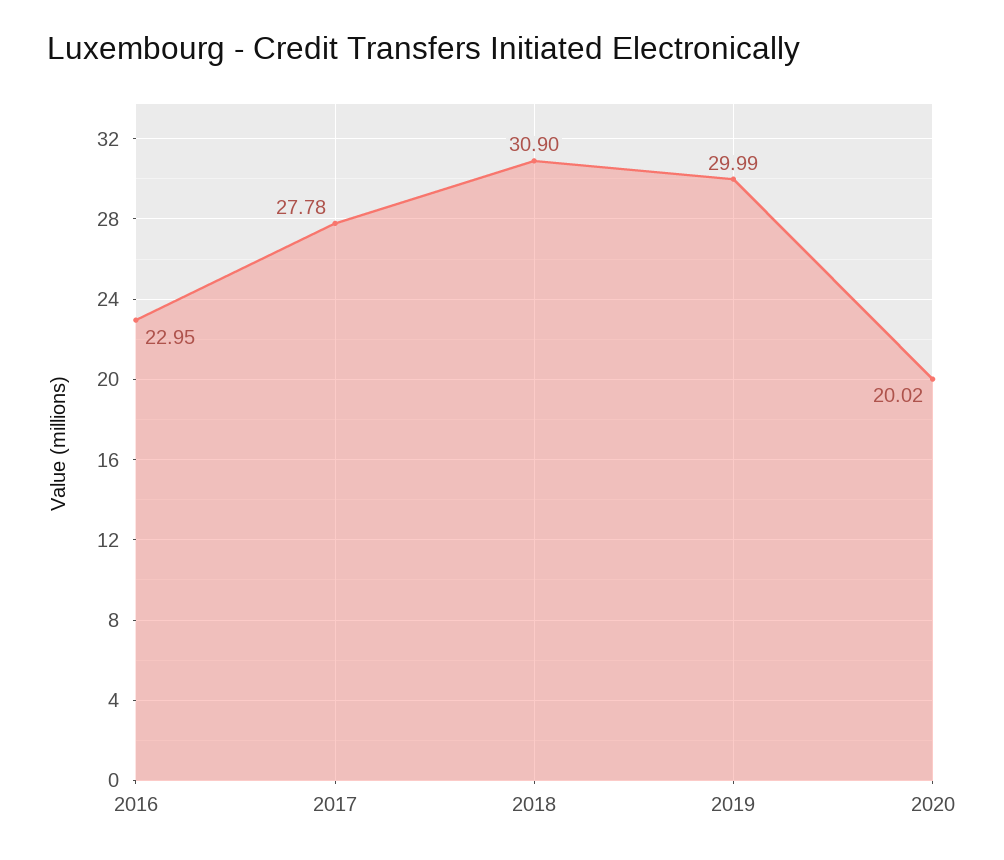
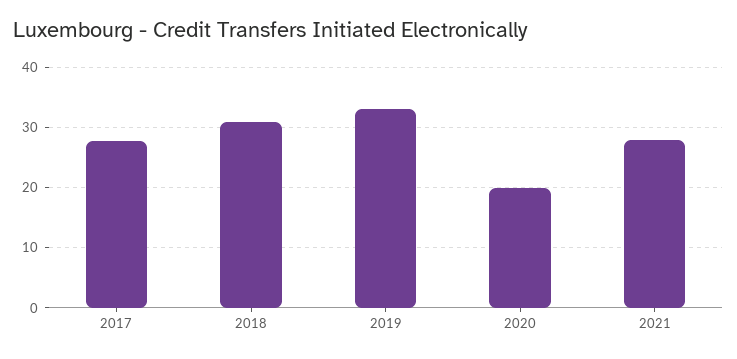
2016: 22.95 -> none
2019: 29.99 -> 33
2021: none -> 28

